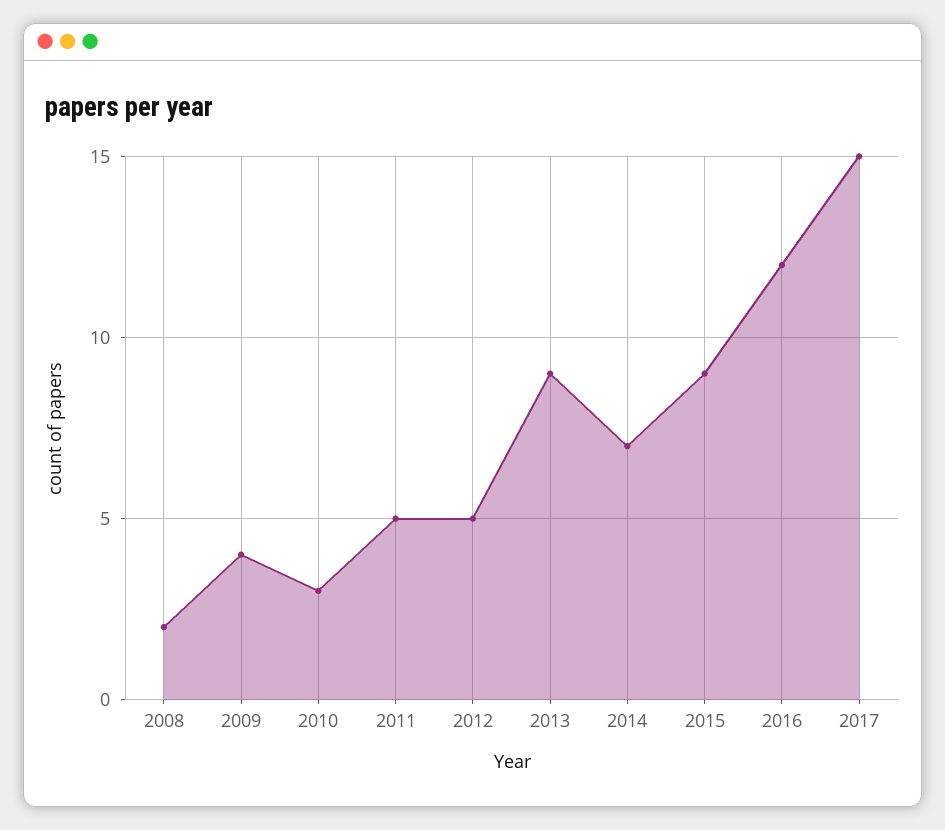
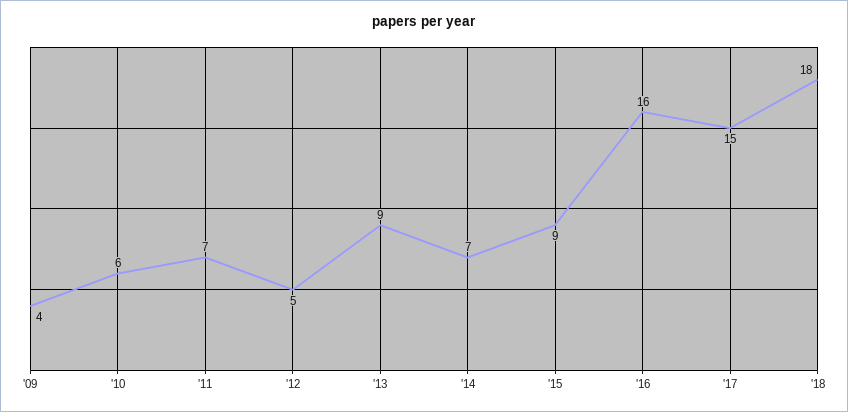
2008: 2 -> none
2010: 3 -> 6
2011: 5 -> 7
2016: 12 -> 16
'18: none -> 18

